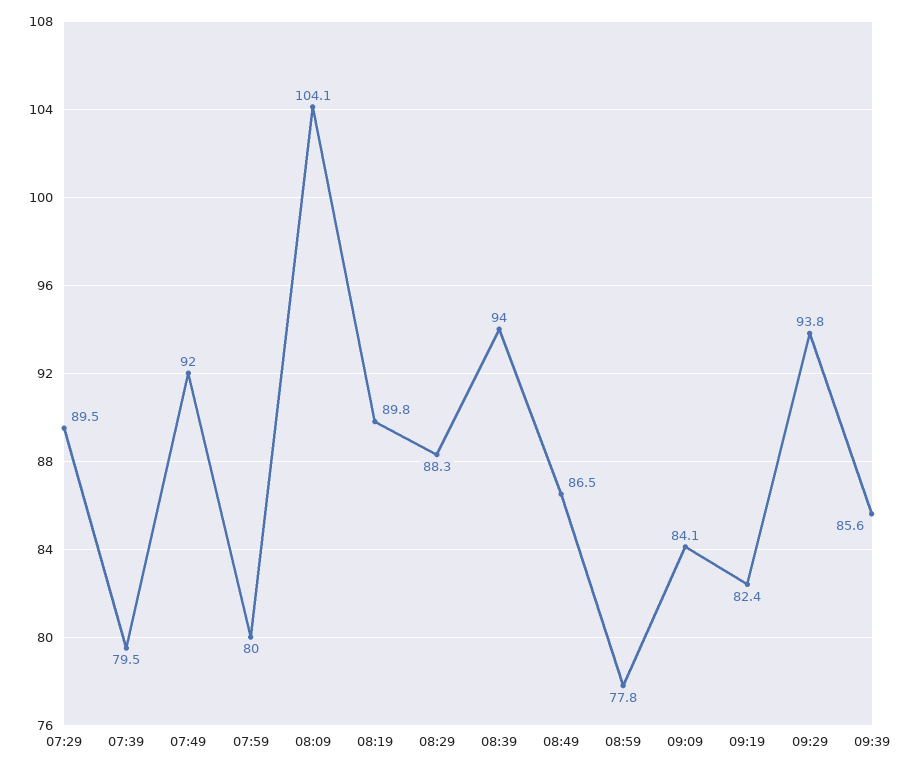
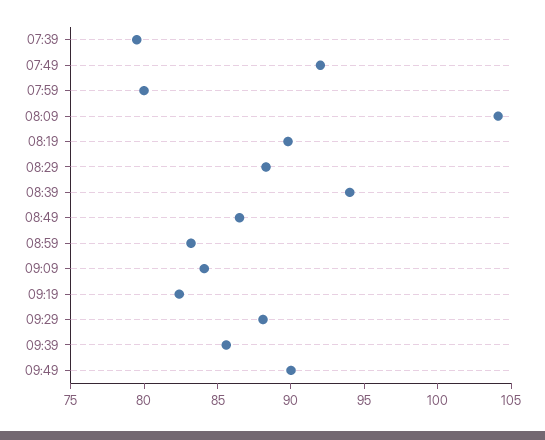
07:29: 89.5 -> none
08:59: 77.8 -> 83
09:29: 93.8 -> 88
09:49: none -> 90

